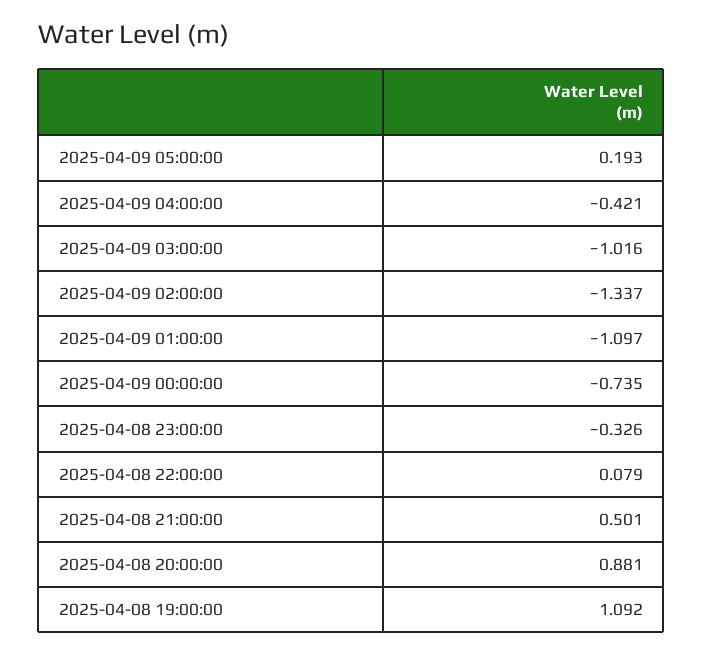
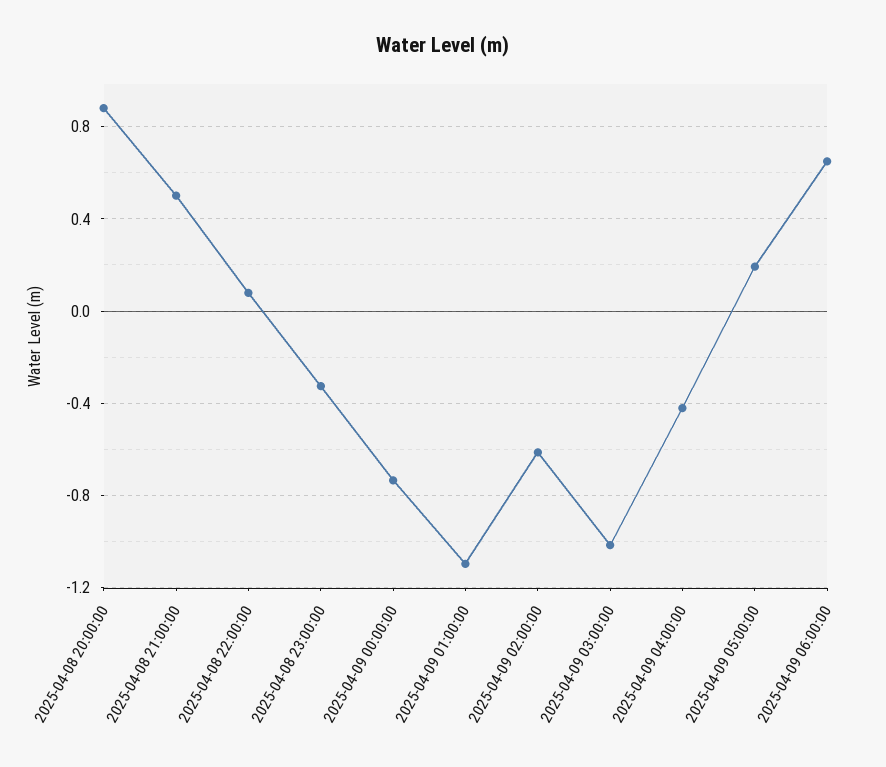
2025-04-09 02:00:00: -1.337 -> -0.6
2025-04-08 19:00:00: 1.092 -> none
2025-04-09 06:00:00: none -> 0.65

